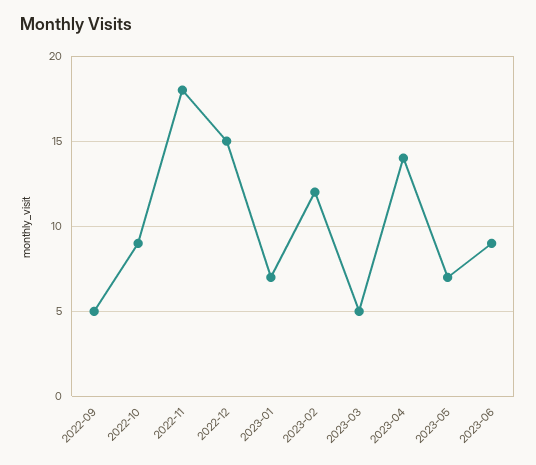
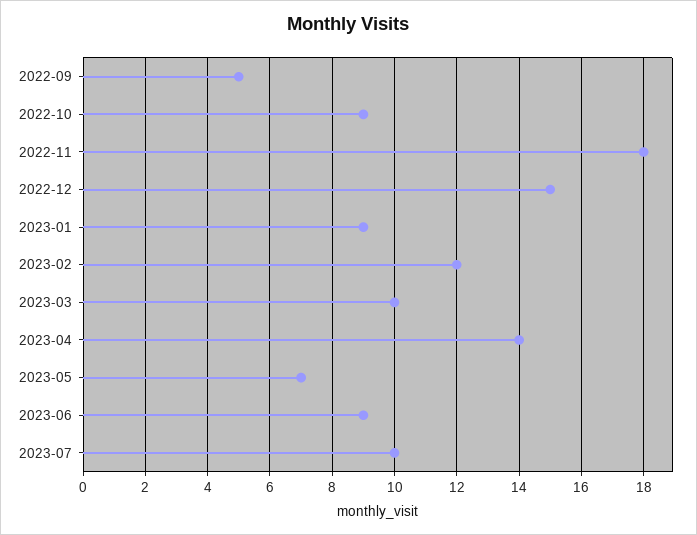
2023-01: 7 -> 9
2023-03: 5 -> 10
2023-07: none -> 10

